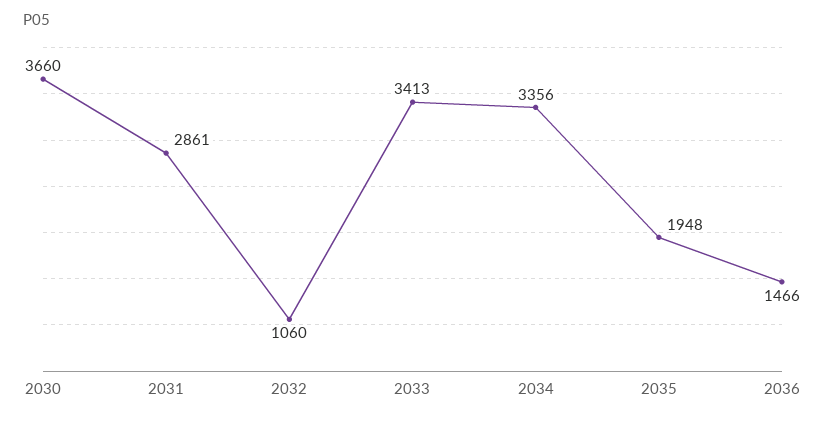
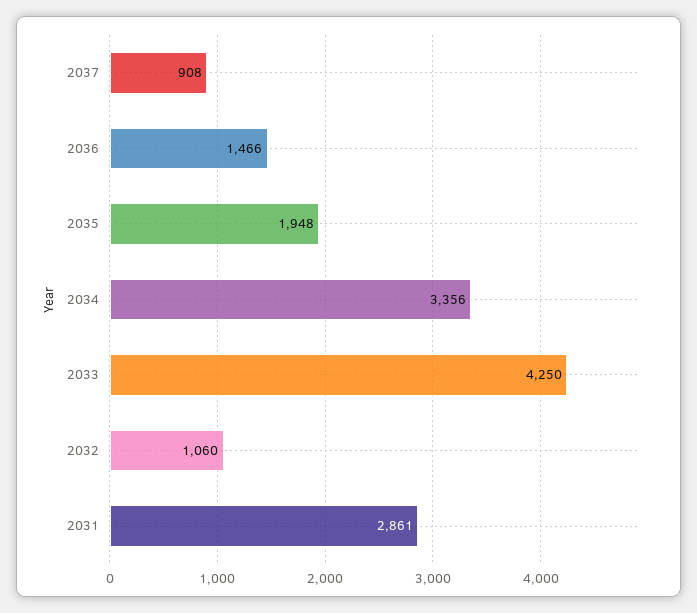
2030: 3660 -> none
2033: 3413 -> 4250
2037: none -> 908

